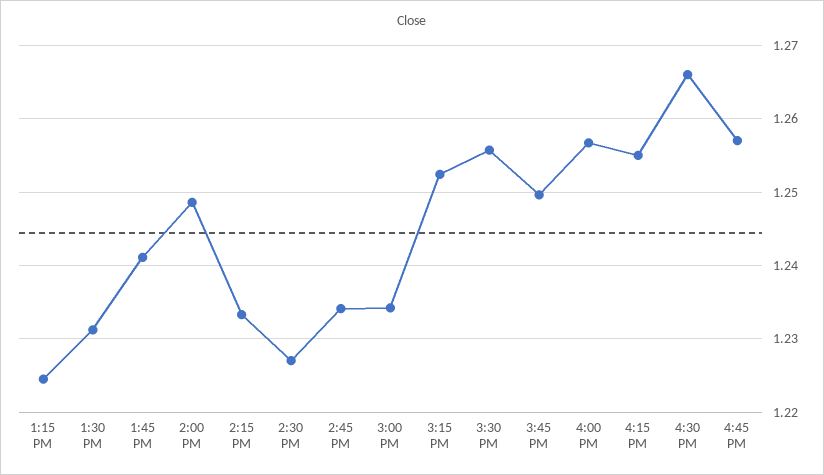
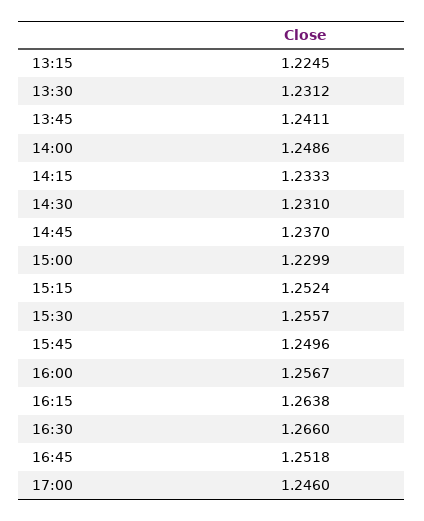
2:30 PM: 1.227 -> 1.231
2:45 PM: 1.234 -> 1.237
3:00 PM: 1.234 -> 1.2299
4:15 PM: 1.255 -> 1.2638
4:45 PM: 1.257 -> 1.2518
17:00: none -> 1.246

